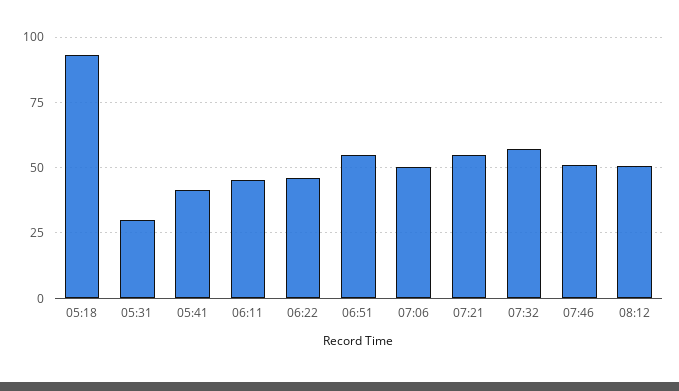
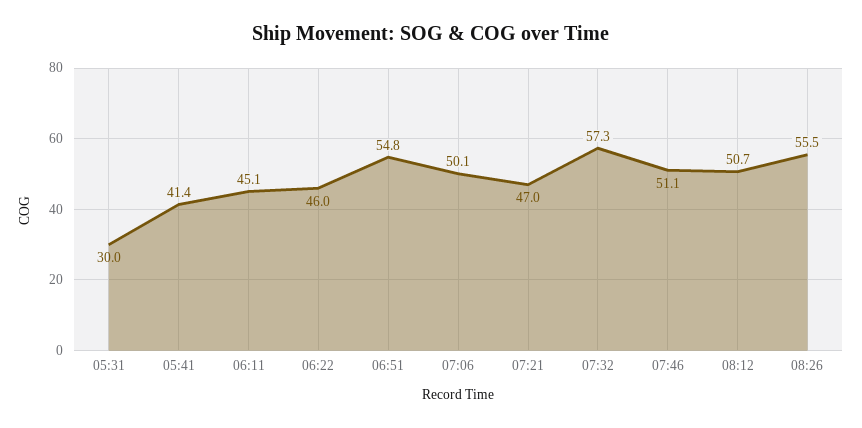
05:18: 92.5 -> none
07:21: 55 -> 47
08:26: none -> 55.5

